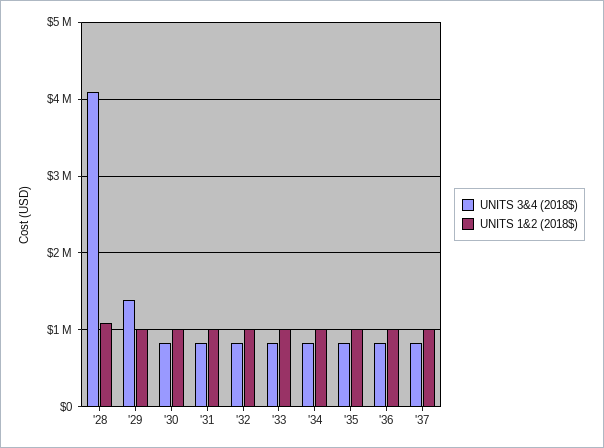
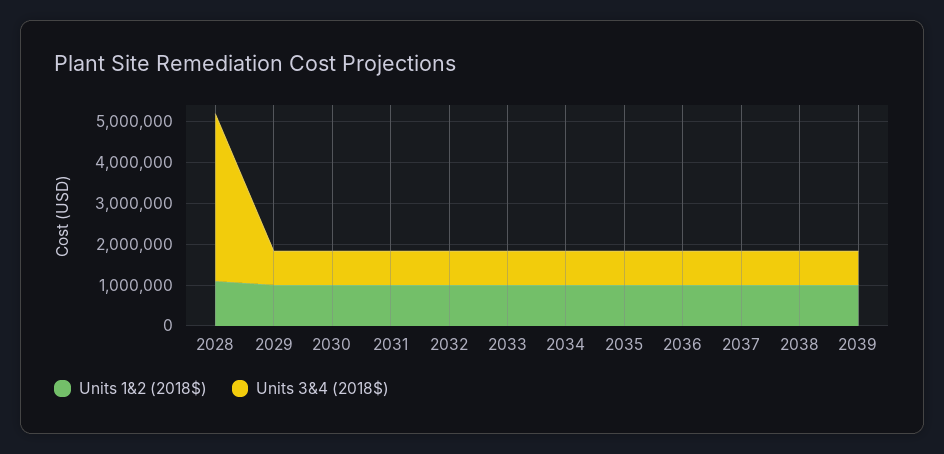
UNITS 3&4 (2018$), '29: 1400000 -> 800000
UNITS 1&2 (2018$), 2038: none -> 1000000
UNITS 3&4 (2018$), 2038: none -> 800000
UNITS 1&2 (2018$), 2039: none -> 1000000
UNITS 3&4 (2018$), 2039: none -> 800000

